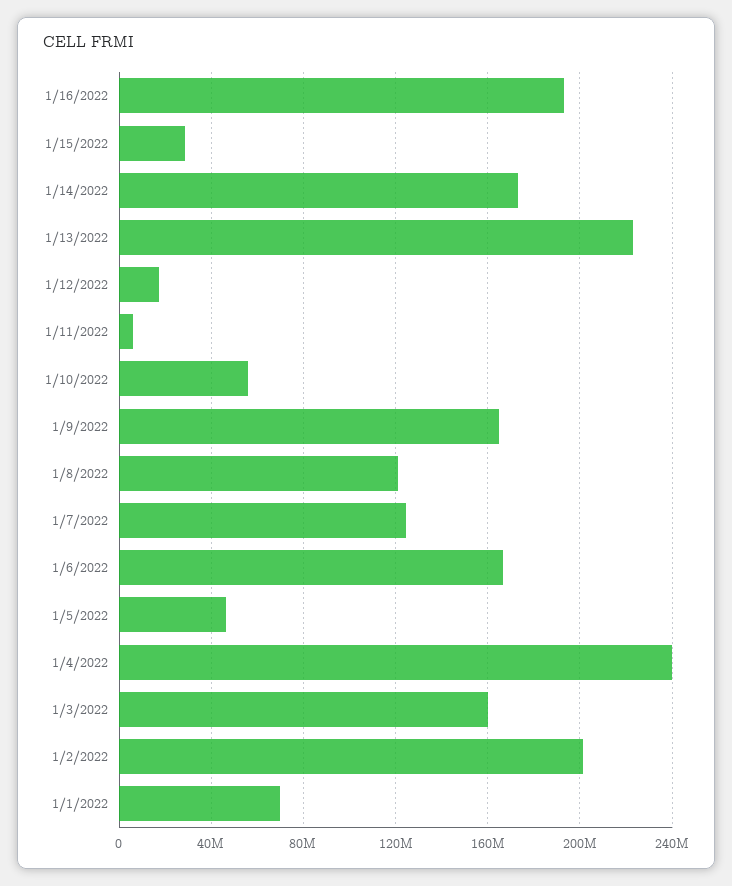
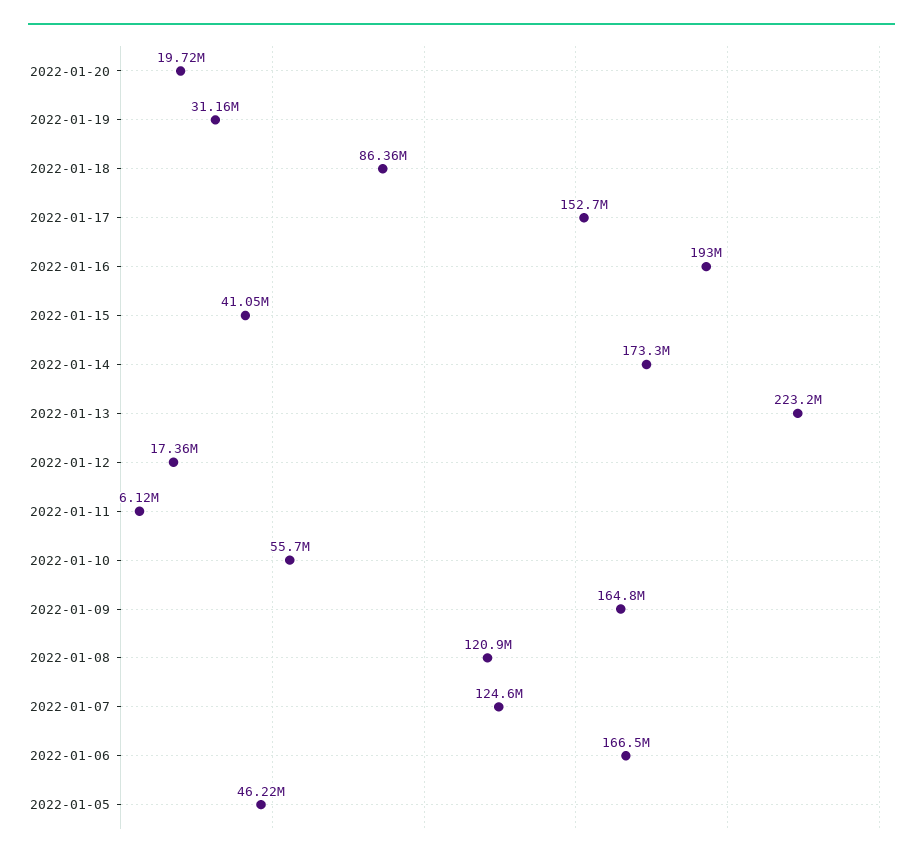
1/15/2022: 30000000 -> 41050000
1/4/2022: 240000000 -> none
1/3/2022: 160000000 -> none
1/2/2022: 200000000 -> none
1/1/2022: 70000000 -> none
2022-01-20: none -> 19720000
2022-01-19: none -> 31160000
2022-01-18: none -> 86360000
2022-01-17: none -> 152700000

